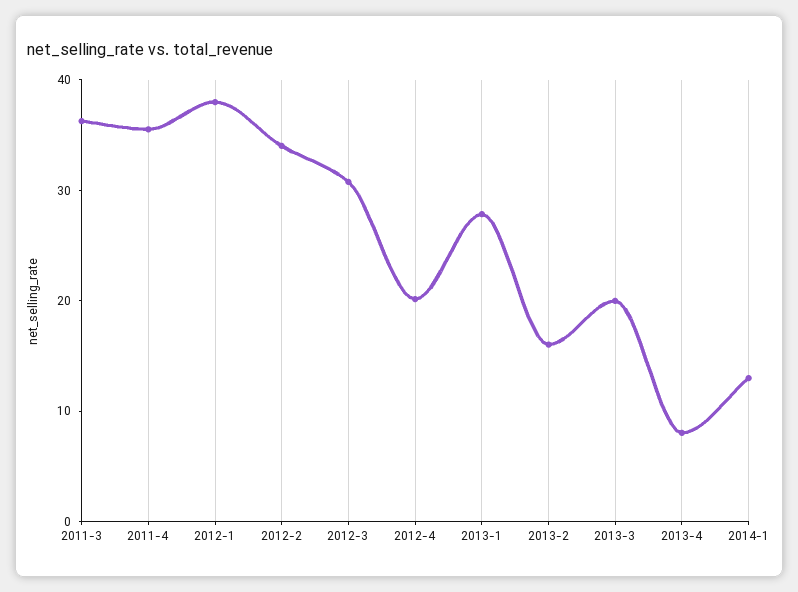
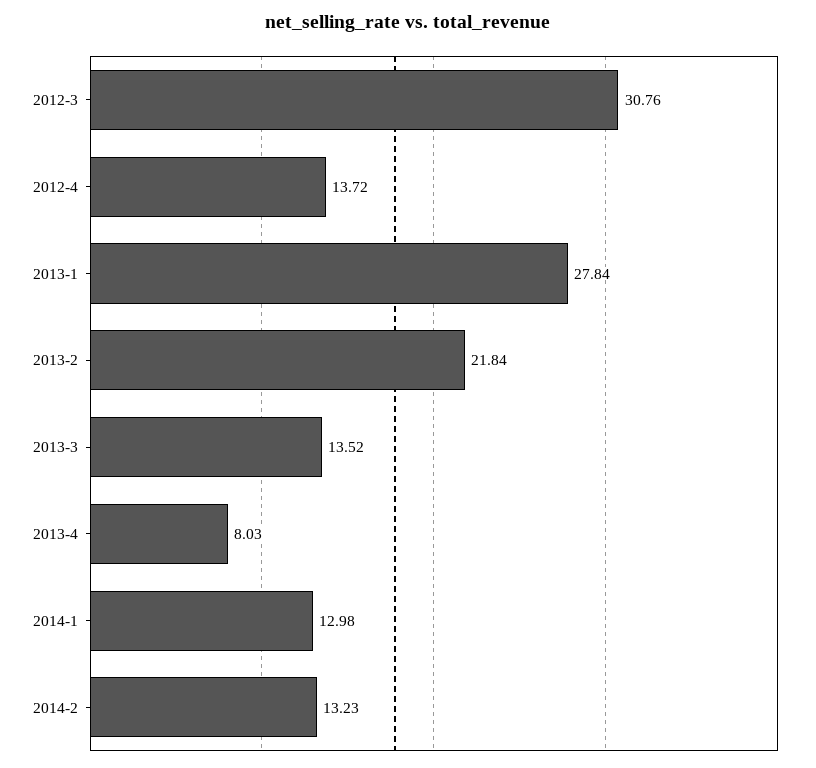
2011-3: 36 -> none
2011-4: 36 -> none
2012-1: 38 -> none
2012-2: 34 -> none
2012-4: 20 -> 13.72
2013-2: 16 -> 21.84
2013-3: 20 -> 13.52
2014-2: none -> 13.23

